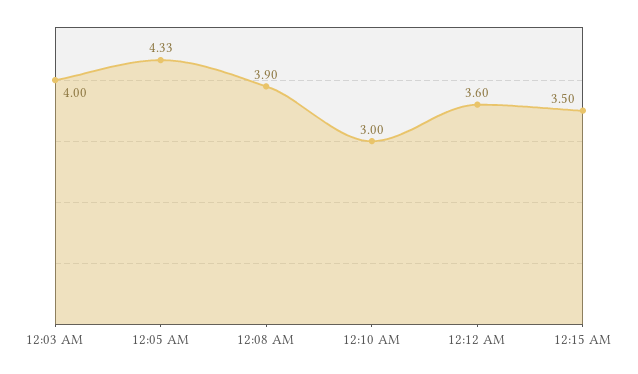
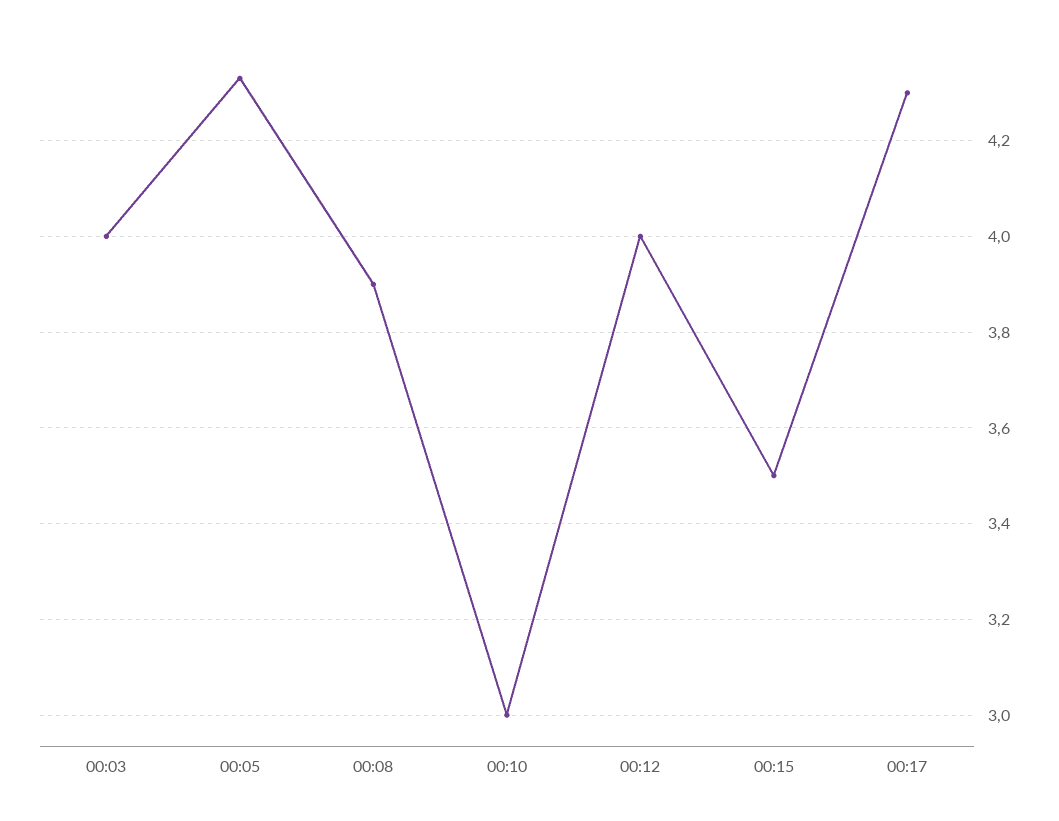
12:12 AM: 3.6 -> 4
00:17: none -> 4.3

